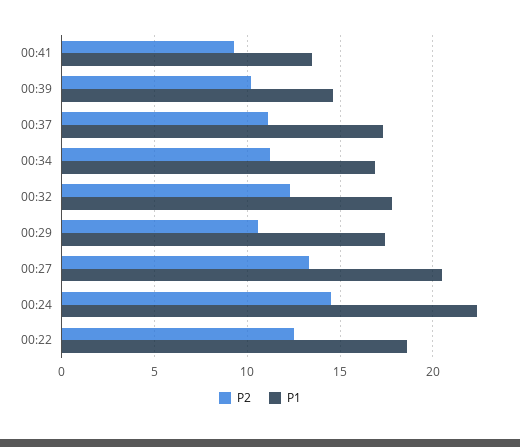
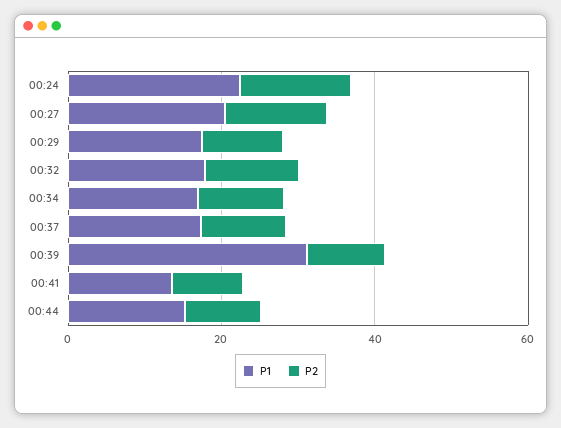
P1, 00:39: 14.5 -> 30
P2, 00:22: 12.5 -> none
P1, 00:22: 18.5 -> none
P1, 00:44: none -> 15
P2, 00:44: none -> 10

